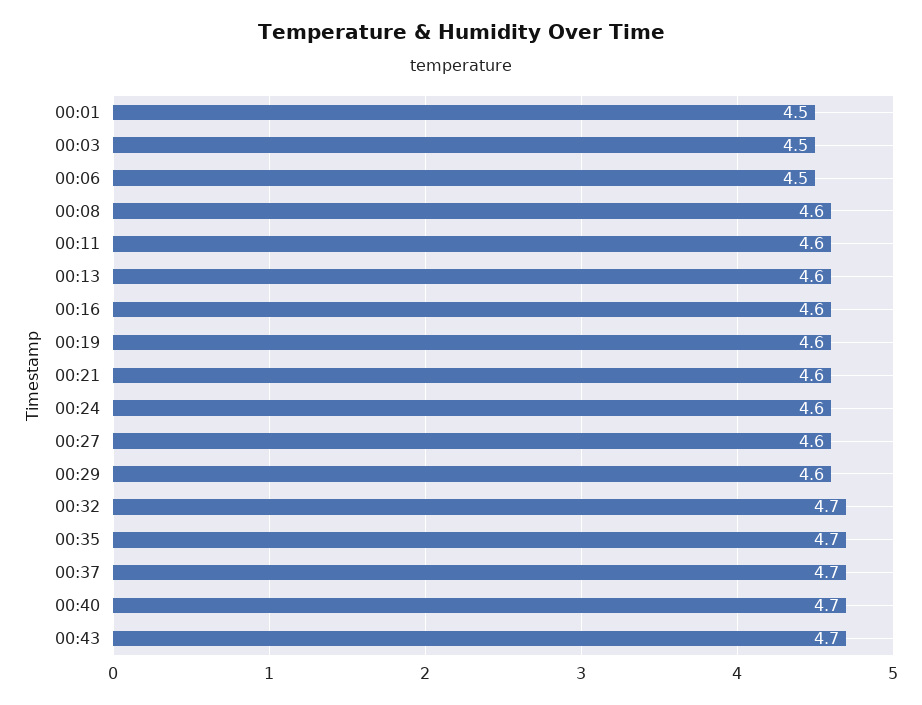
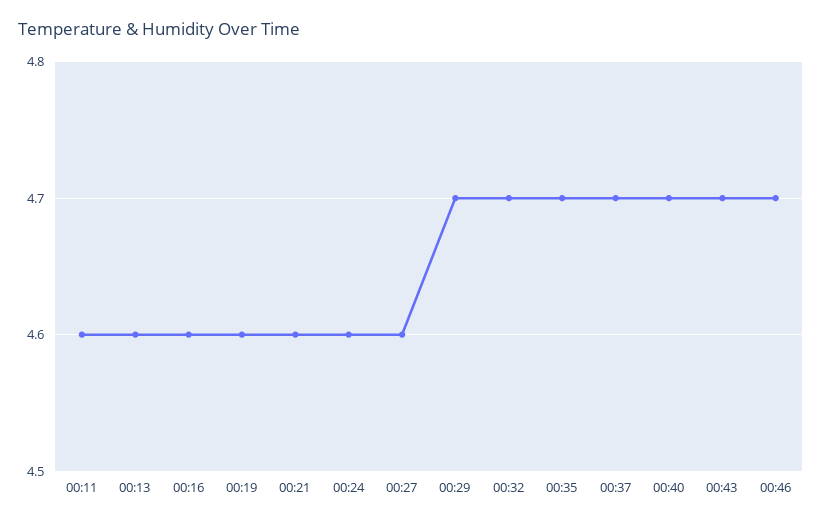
00:01: 4.5 -> none
00:03: 4.5 -> none
00:06: 4.5 -> none
00:08: 4.6 -> none
00:29: 4.6 -> 4.7
00:46: none -> 4.7

